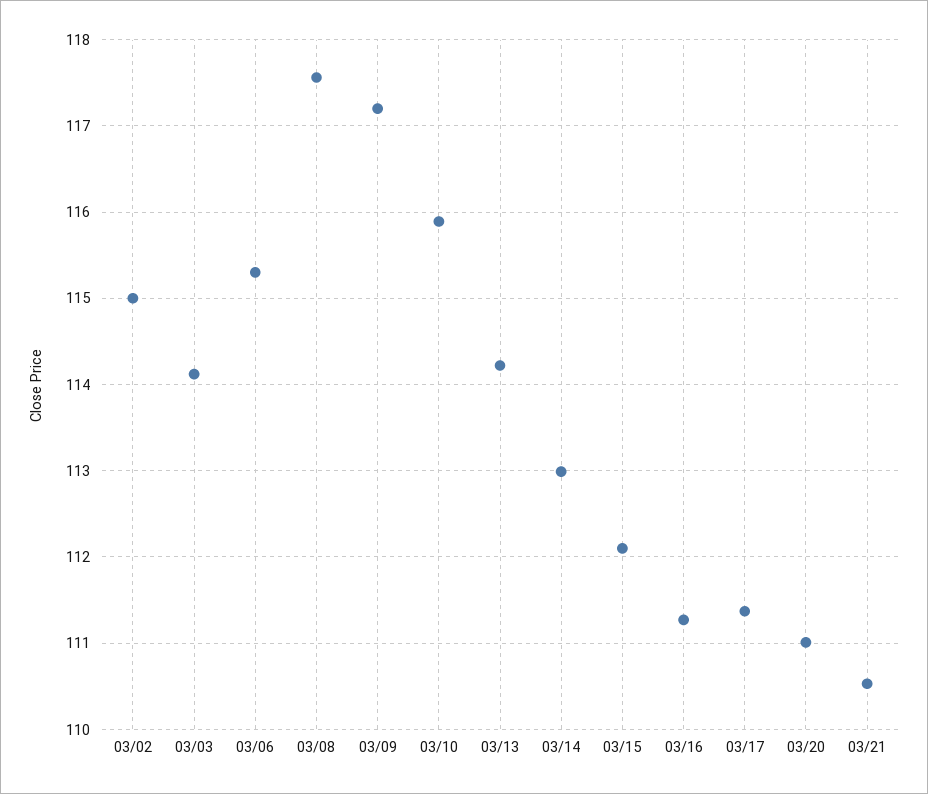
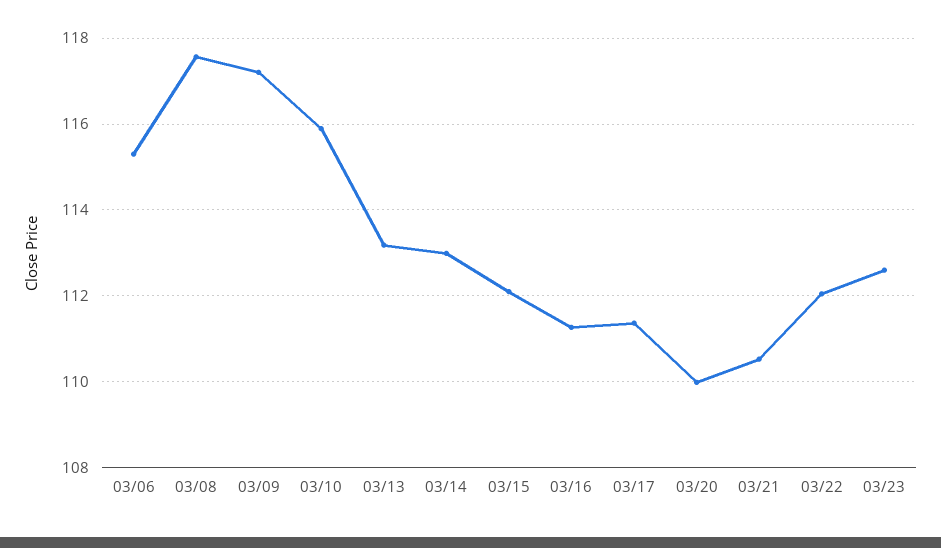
03/02: 115 -> none
03/03: 114.1 -> none
03/13: 114.2 -> 113.2
03/20: 111 -> 110
03/22: none -> 112
03/23: none -> 112.6

